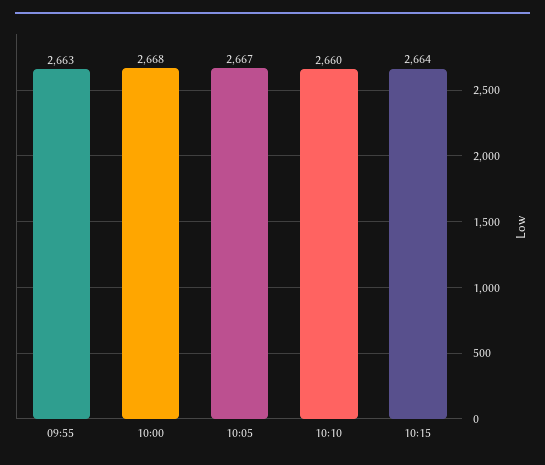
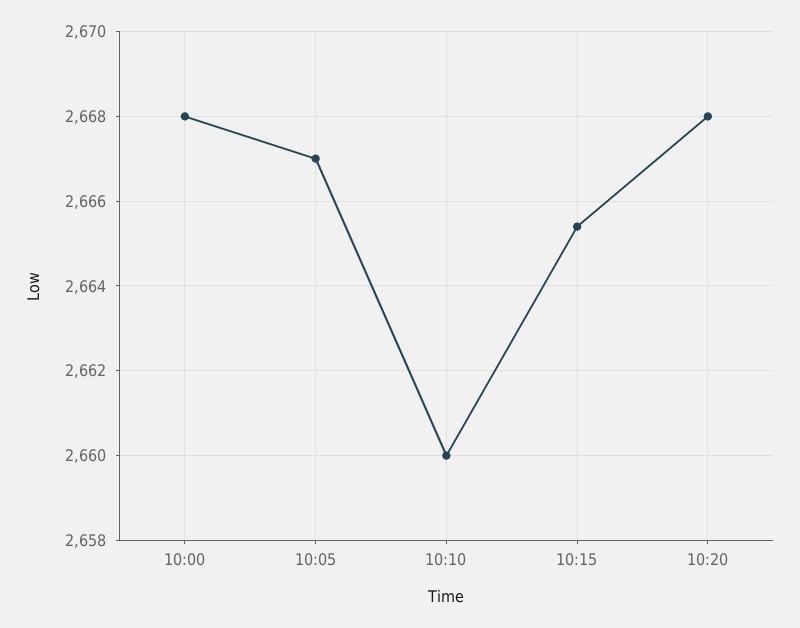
09:55: 2663 -> none
10:15: 2664 -> 2665.5
10:20: none -> 2668

